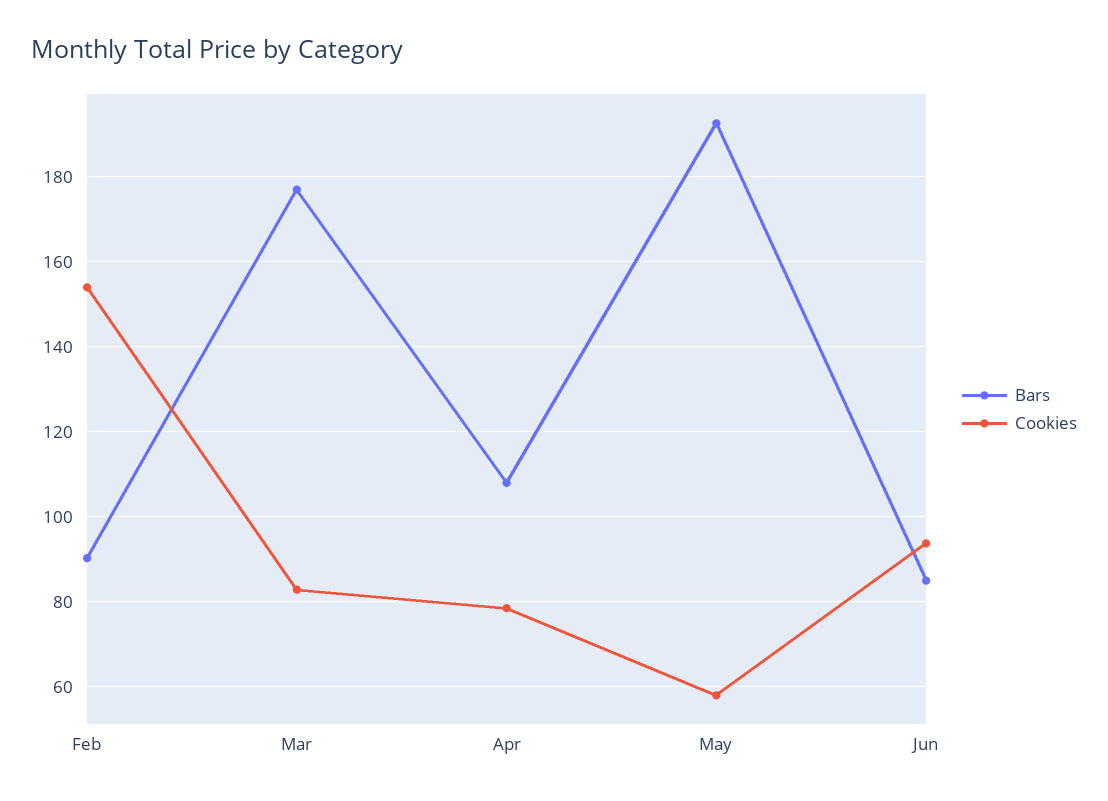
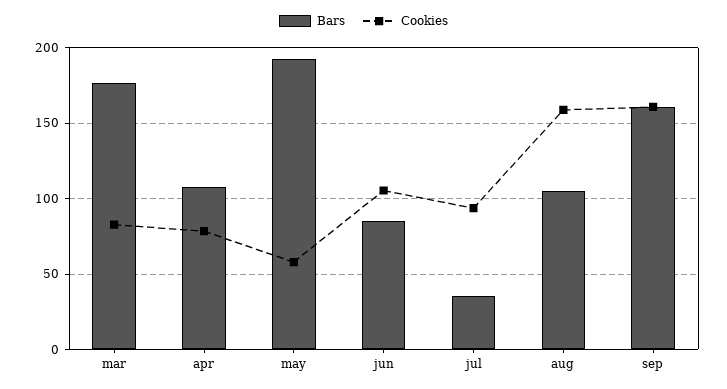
Bars, Feb: 90 -> none
Cookies, Feb: 154 -> none
Cookies, Jun: 94 -> 105
Bars, jul: none -> 35
Cookies, jul: none -> 95
Bars, aug: none -> 105
Cookies, aug: none -> 160
Bars, sep: none -> 160
Cookies, sep: none -> 160

